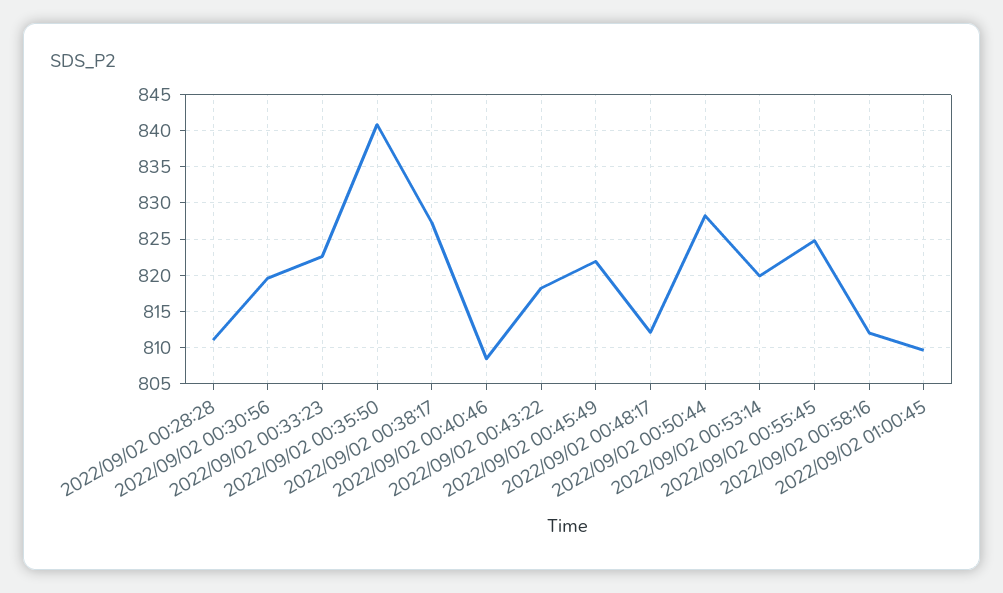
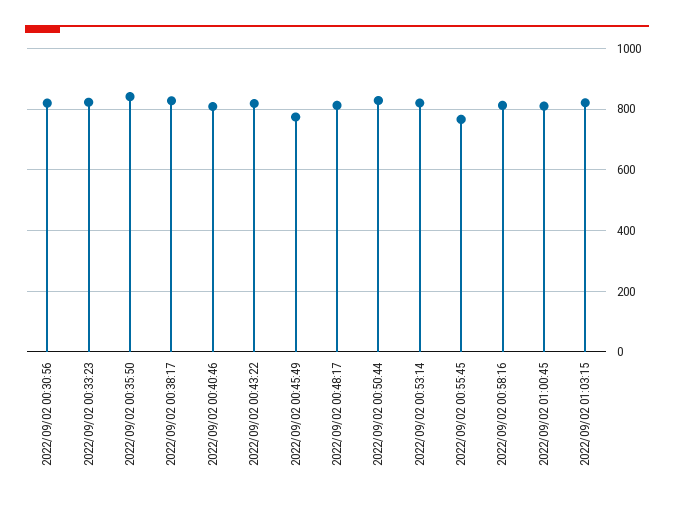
2022/09/02 00:28:28: 811 -> none
2022/09/02 00:45:49: 822 -> 780
2022/09/02 00:55:45: 825 -> 760
2022/09/02 01:03:15: none -> 820

